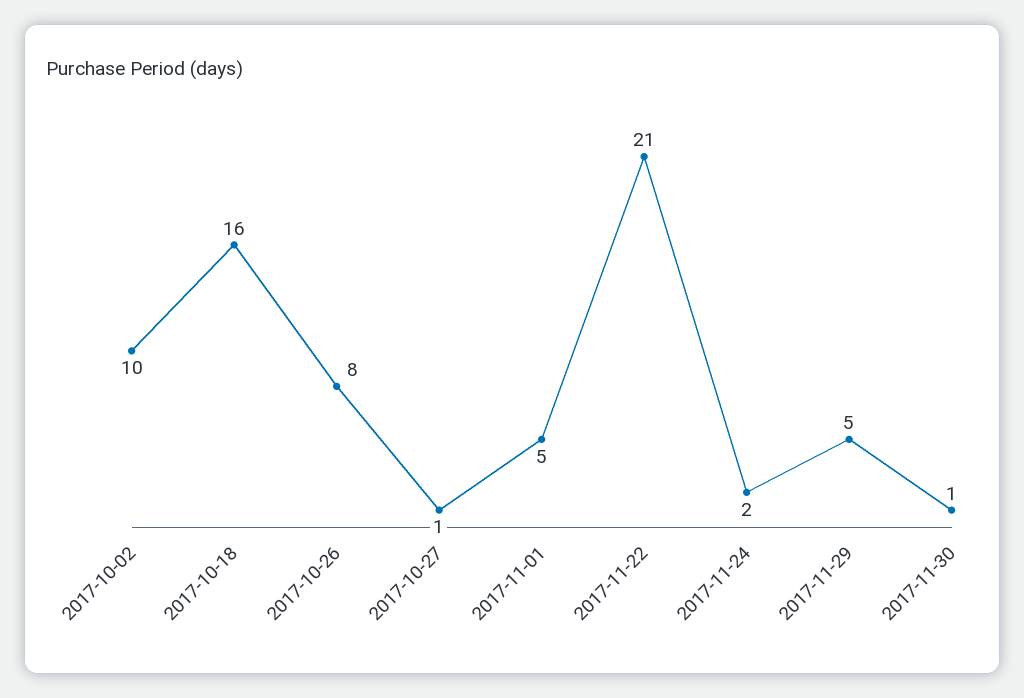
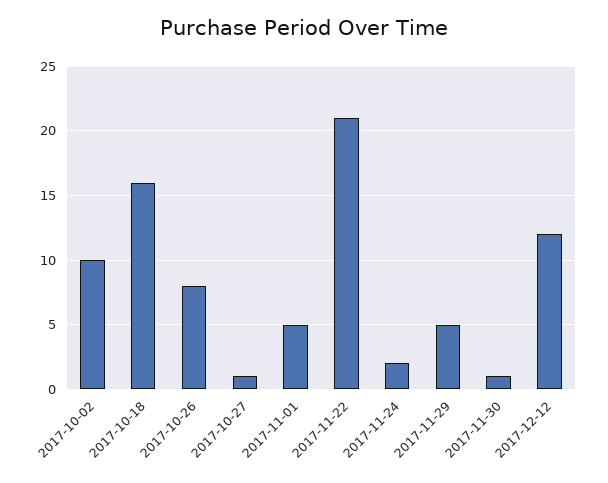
2017-12-12: none -> 12

